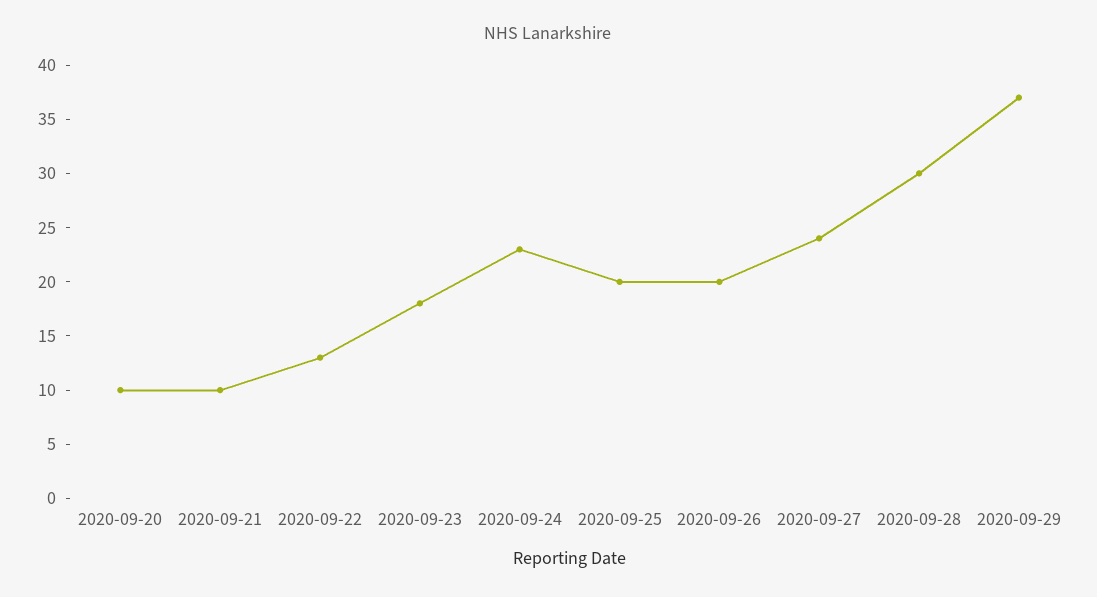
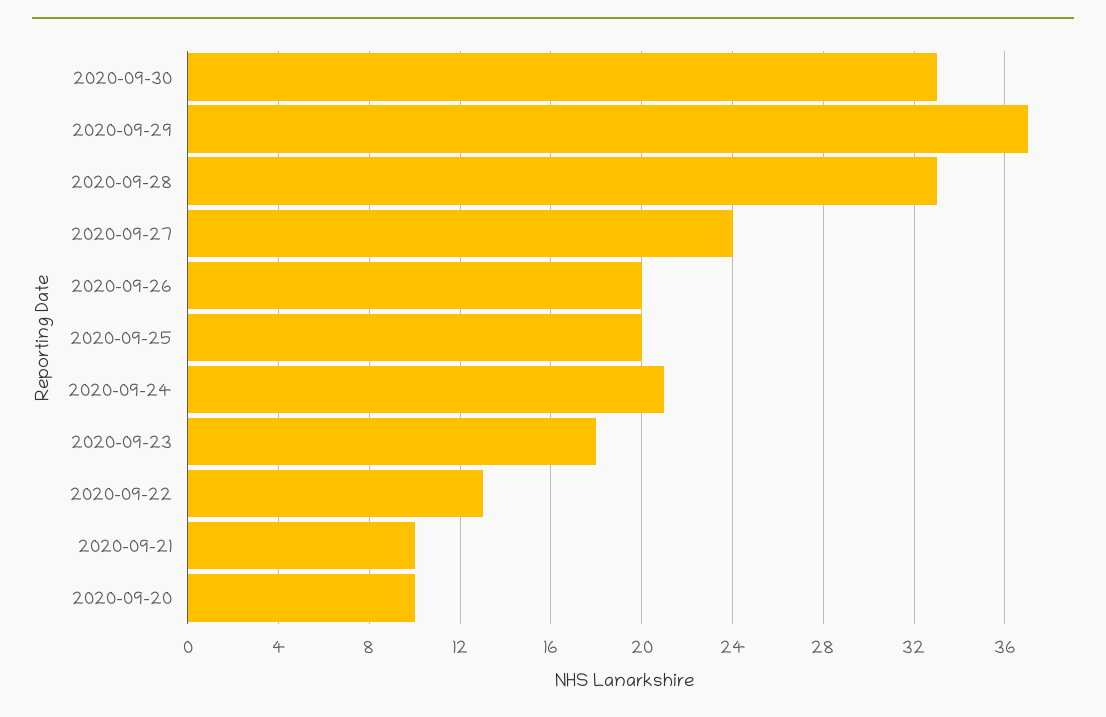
2020-09-24: 23 -> 21
2020-09-28: 30 -> 33
2020-09-30: none -> 33

